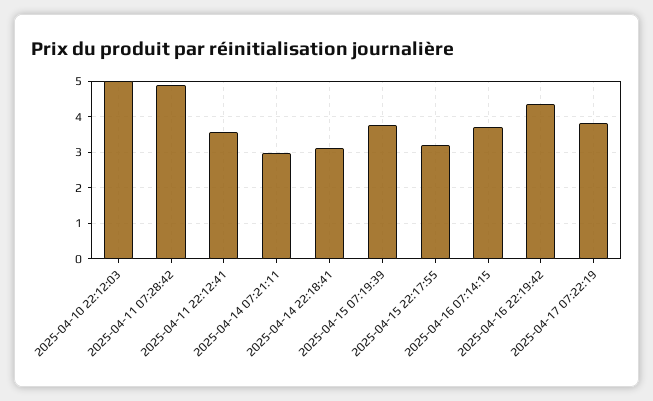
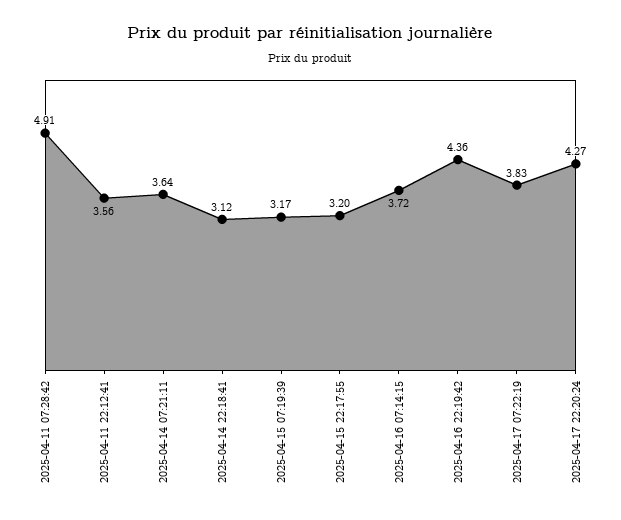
2025-04-10 22:12:03: 5 -> none
2025-04-14 07:21:11: 3 -> 3.64
2025-04-15 07:19:39: 3.8 -> 3.17
2025-04-17 22:20:24: none -> 4.27

